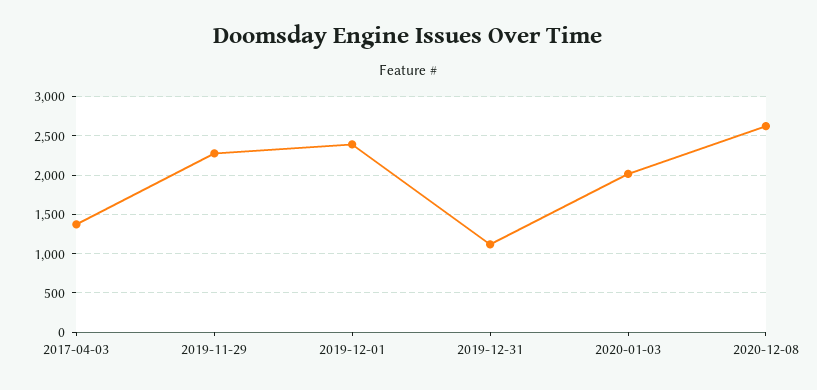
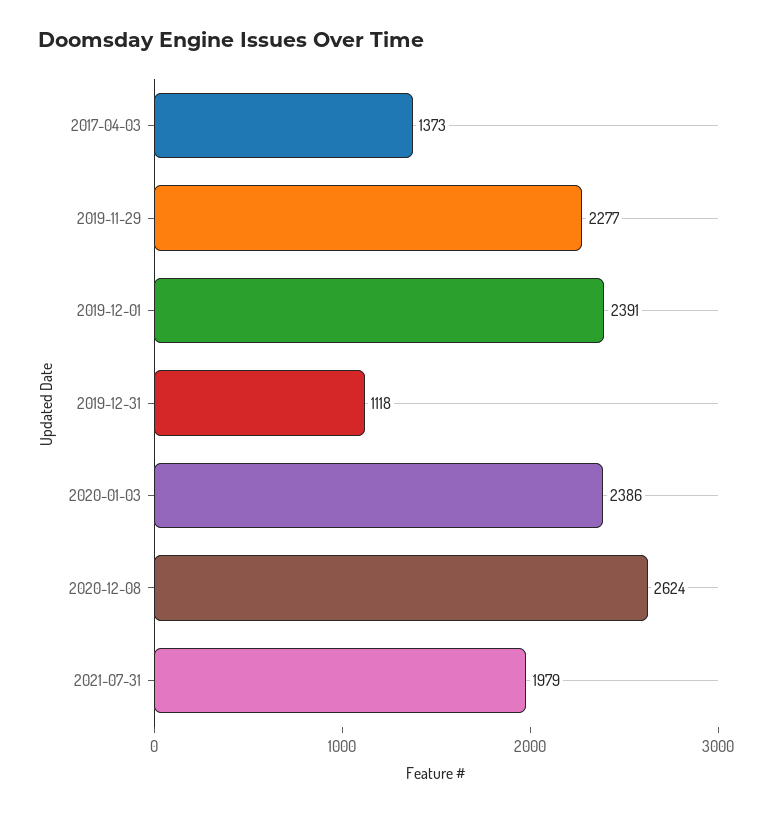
2020-01-03: 2000 -> 2386
2021-07-31: none -> 1979

